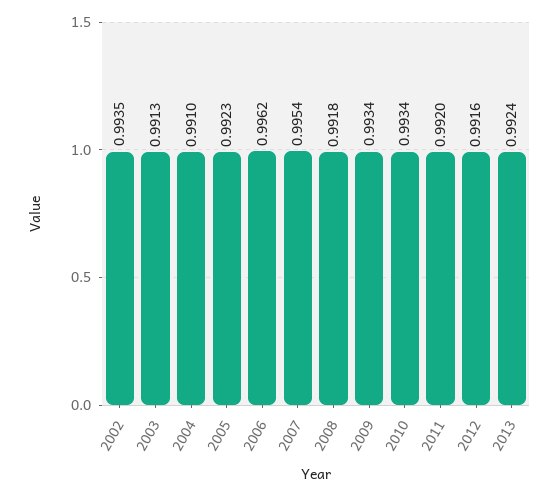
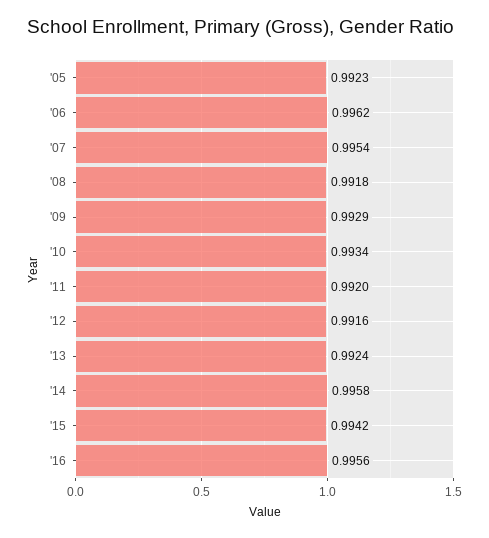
2002: 0.9935 -> none
2003: 0.9913 -> none
2004: 0.991 -> none
2009: 0.9934 -> 0.9929
'14: none -> 0.9958
'15: none -> 0.9942
'16: none -> 0.9956

